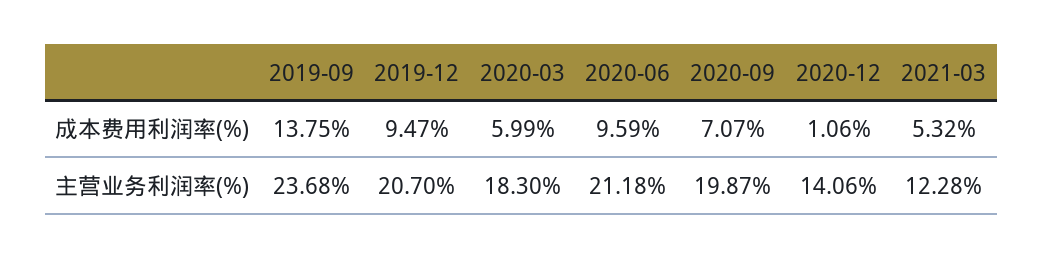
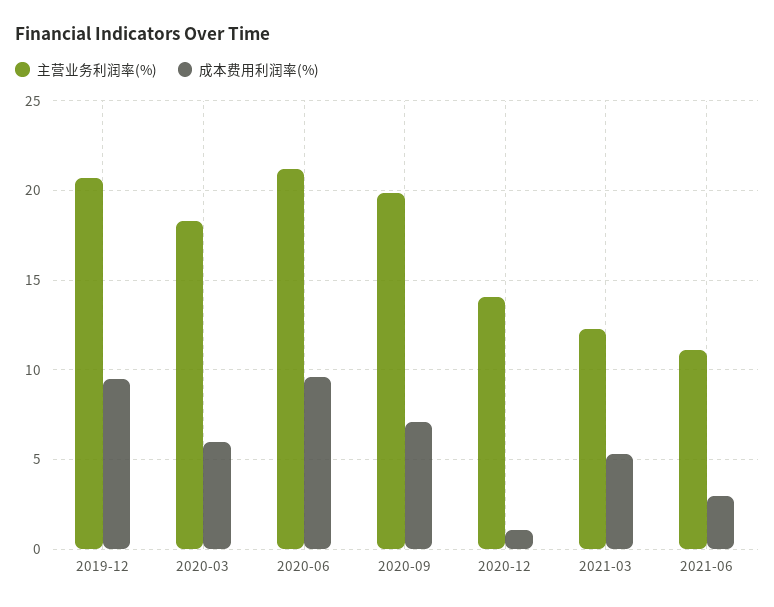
成本费用利润率(%), 2019-09: 13.75 -> none
主营业务利润率(%), 2019-09: 23.68 -> none
主营业务利润率(%), 2021-06: none -> 11
成本费用利润率(%), 2021-06: none -> 3

